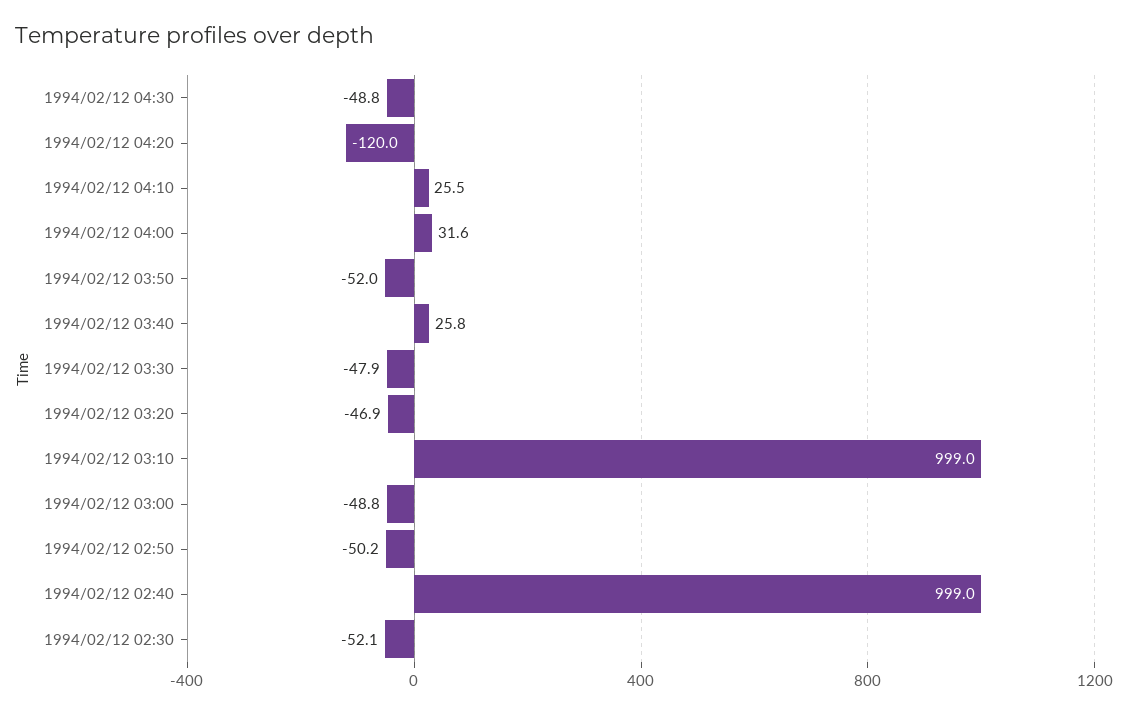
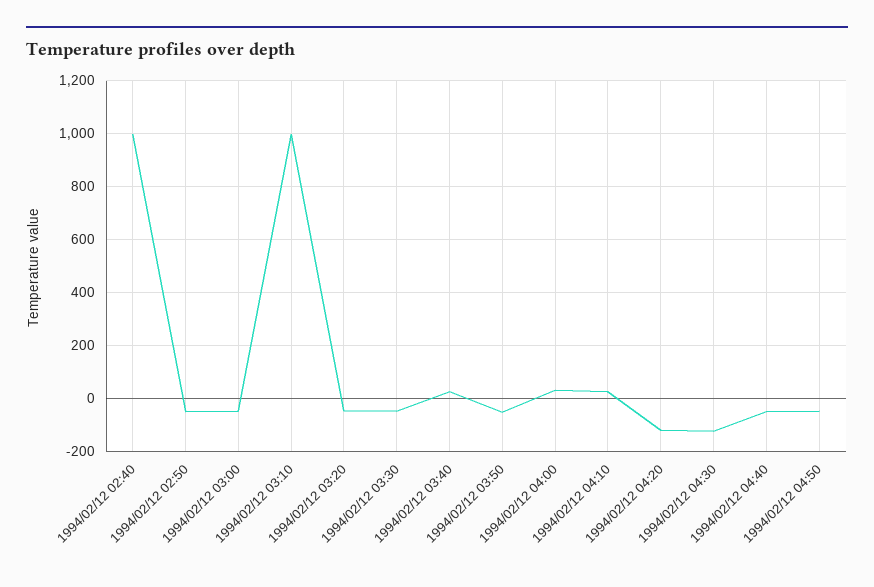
1994/02/12 04:30: -48.8 -> -125
1994/02/12 02:30: -52.1 -> none
1994/02/12 04:40: none -> -50
1994/02/12 04:50: none -> -50

